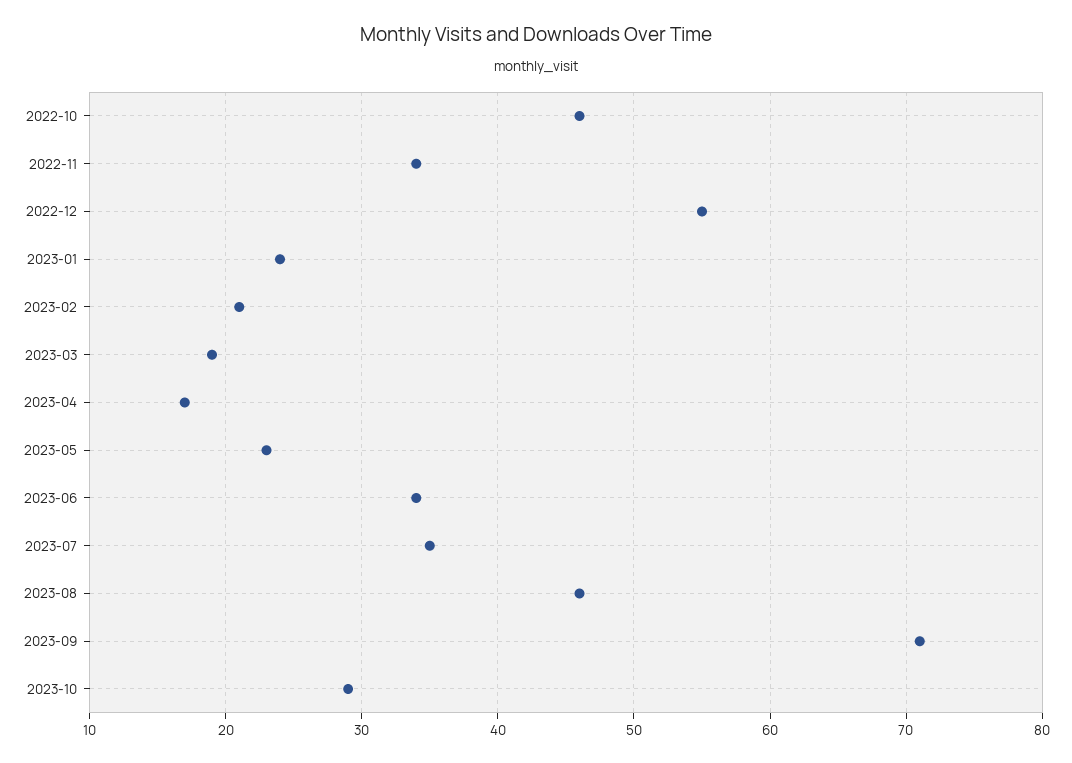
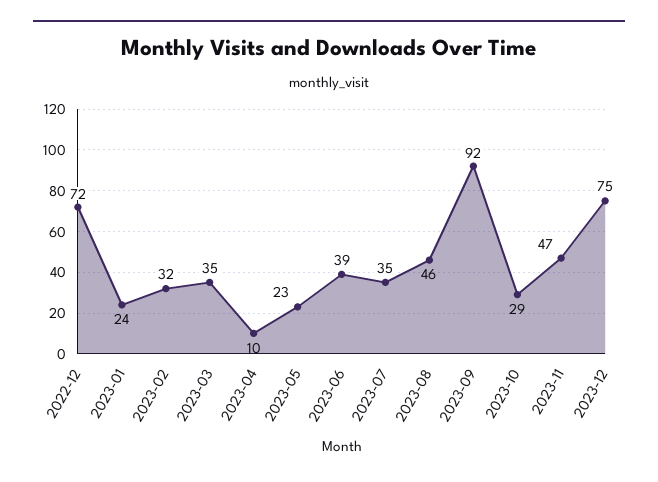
2022-10: 46 -> none
2022-11: 34 -> none
2022-12: 55 -> 72
2023-02: 21 -> 32
2023-03: 19 -> 35
2023-04: 17 -> 10
2023-06: 34 -> 39
2023-09: 71 -> 92
2023-11: none -> 47
2023-12: none -> 75

